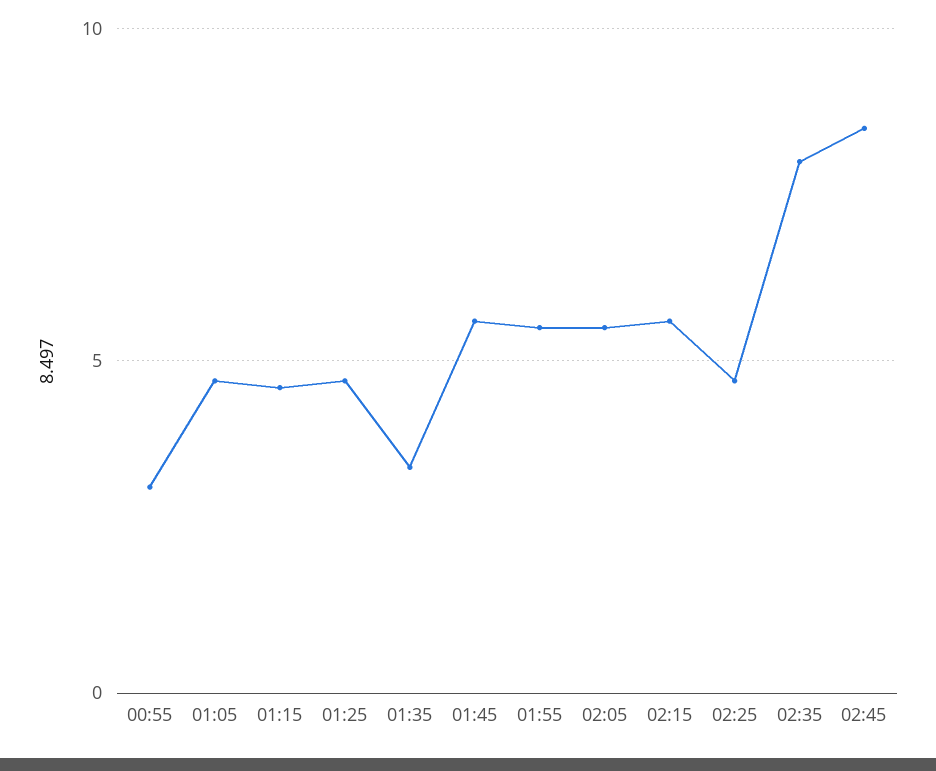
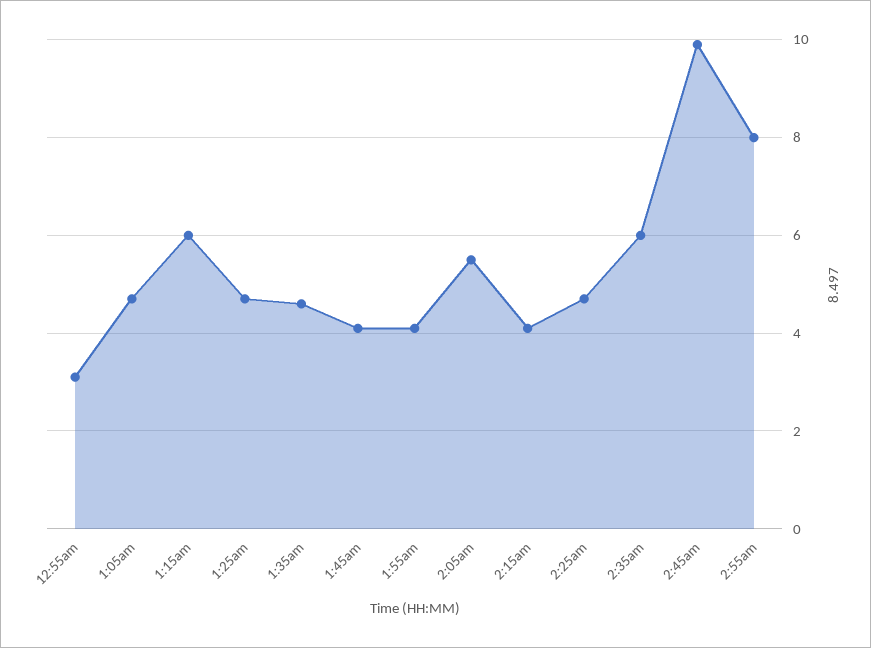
01:15: 4.5 -> 6
01:35: 3.5 -> 4.5
01:45: 5.5 -> 4
01:55: 5.5 -> 4
02:15: 5.5 -> 4
02:35: 8 -> 6
02:45: 8.5 -> 10
2:55am: none -> 8

